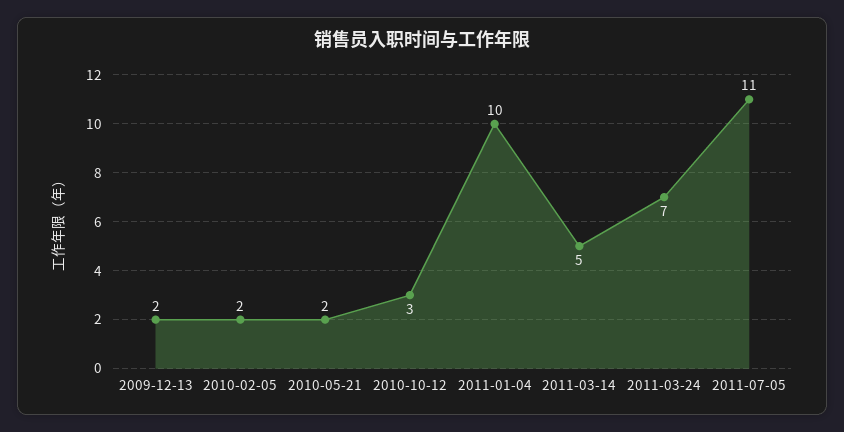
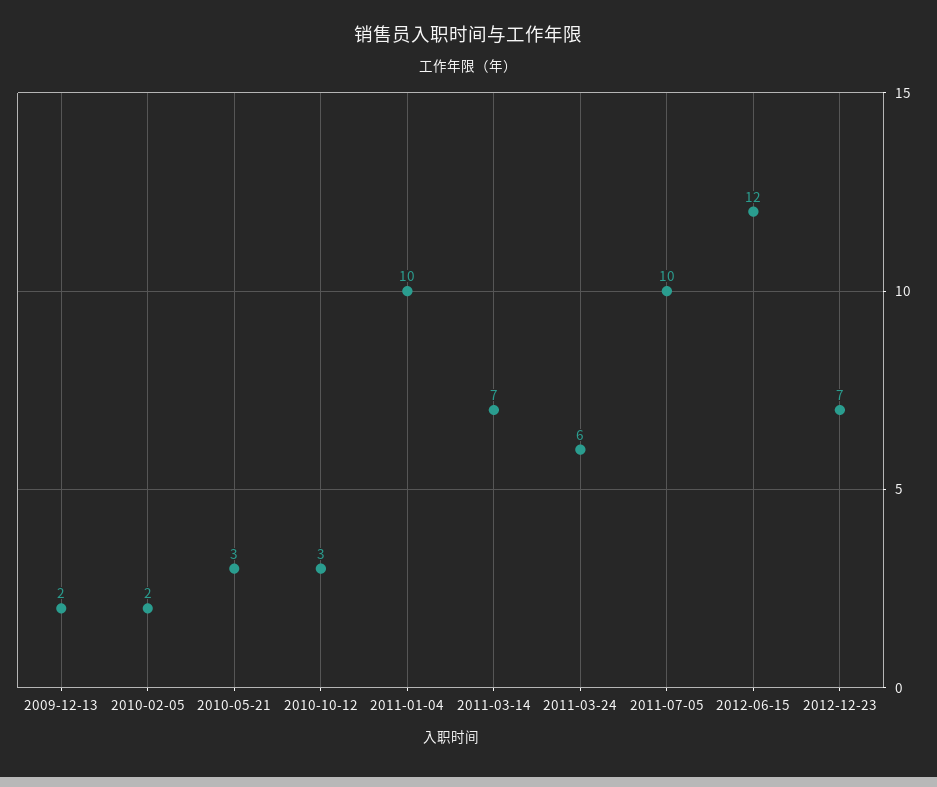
2010-05-21: 2 -> 3
2011-03-14: 5 -> 7
2011-03-24: 7 -> 6
2011-07-05: 11 -> 10
2012-06-15: none -> 12
2012-12-23: none -> 7

